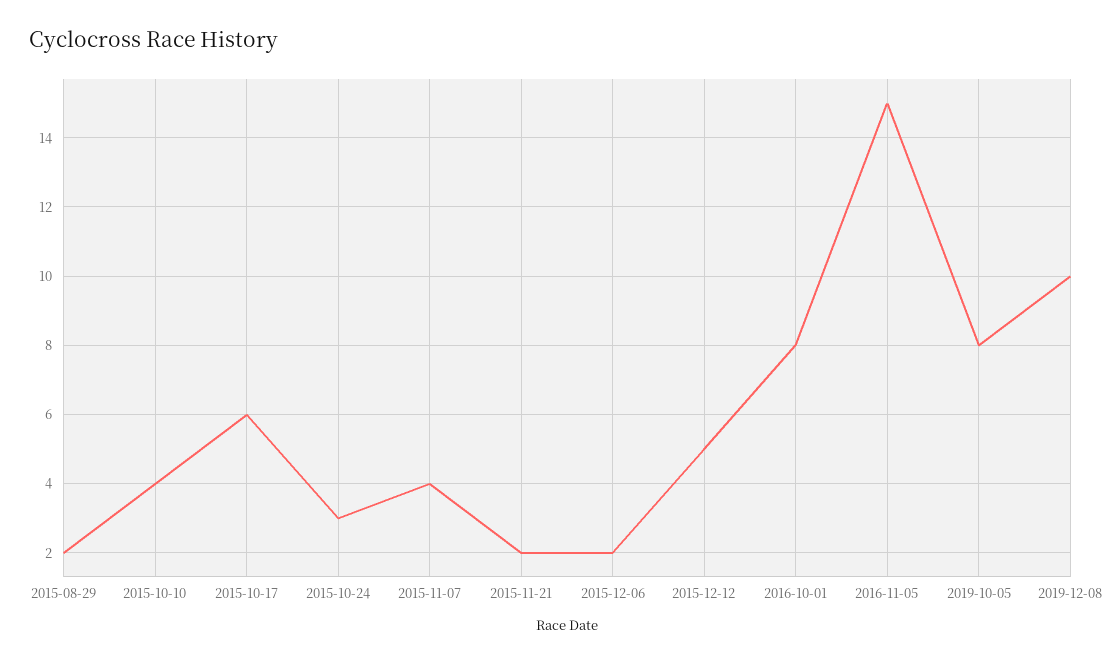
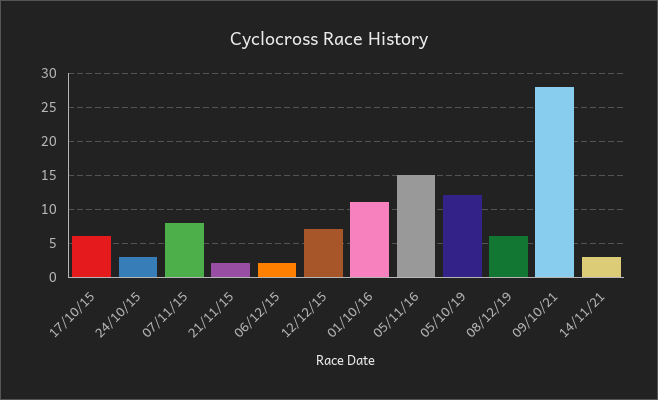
2015-08-29: 2 -> none
2015-10-10: 4 -> none
2015-11-07: 4 -> 8
2015-12-12: 5 -> 7
2016-10-01: 8 -> 11
2019-10-05: 8 -> 12
2019-12-08: 10 -> 6
09/10/21: none -> 28
14/11/21: none -> 3

